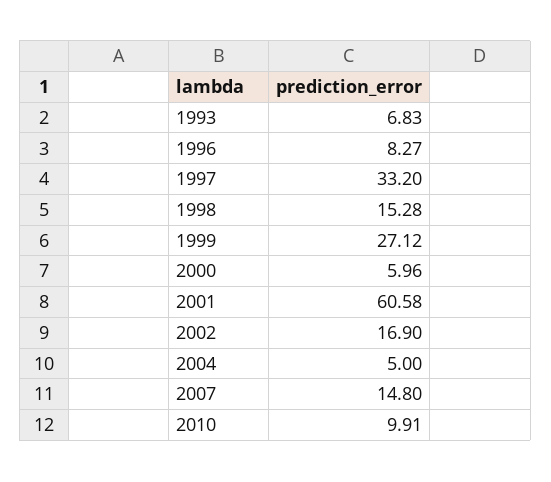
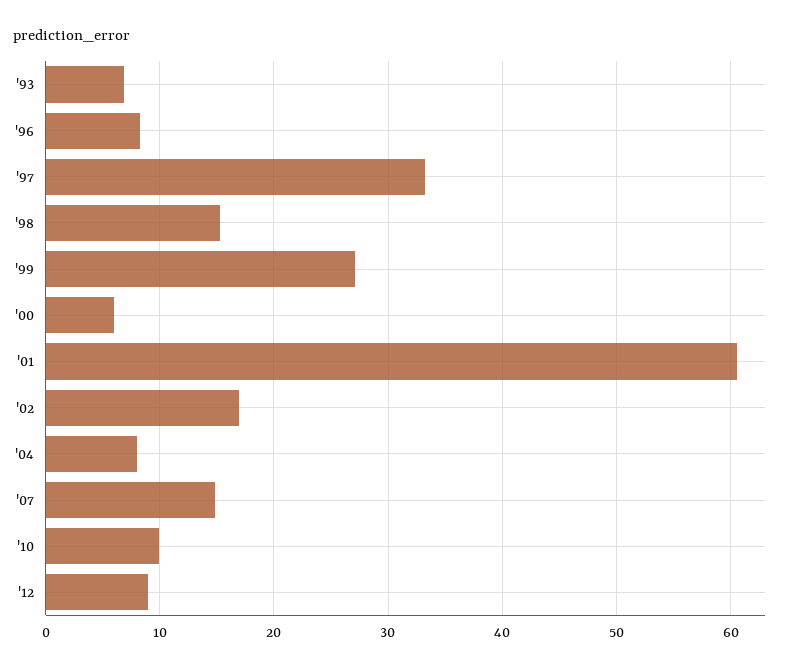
2004: 5 -> 8
'12: none -> 9

